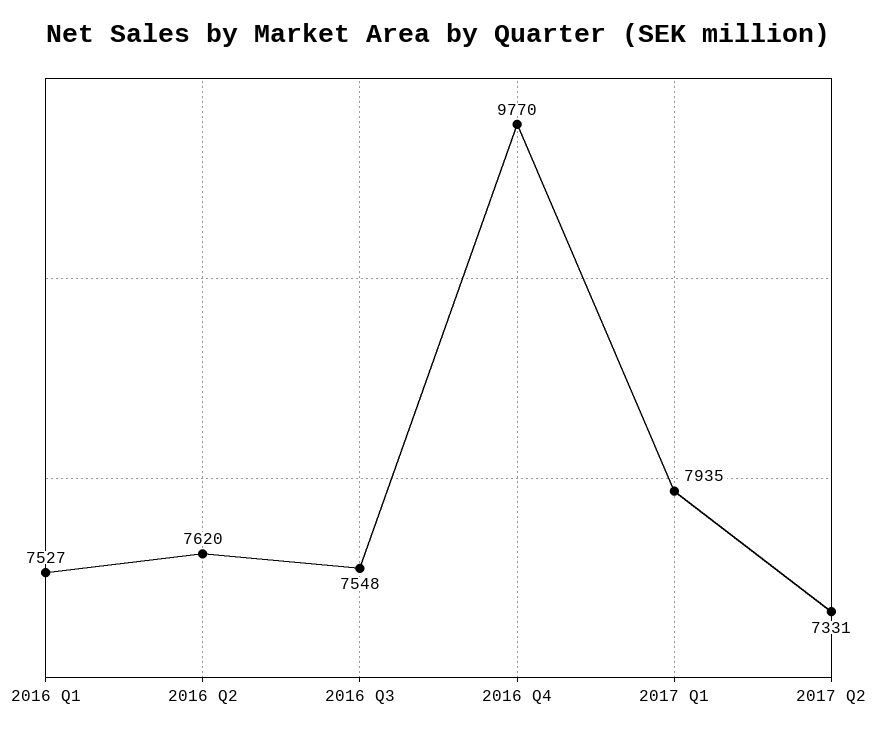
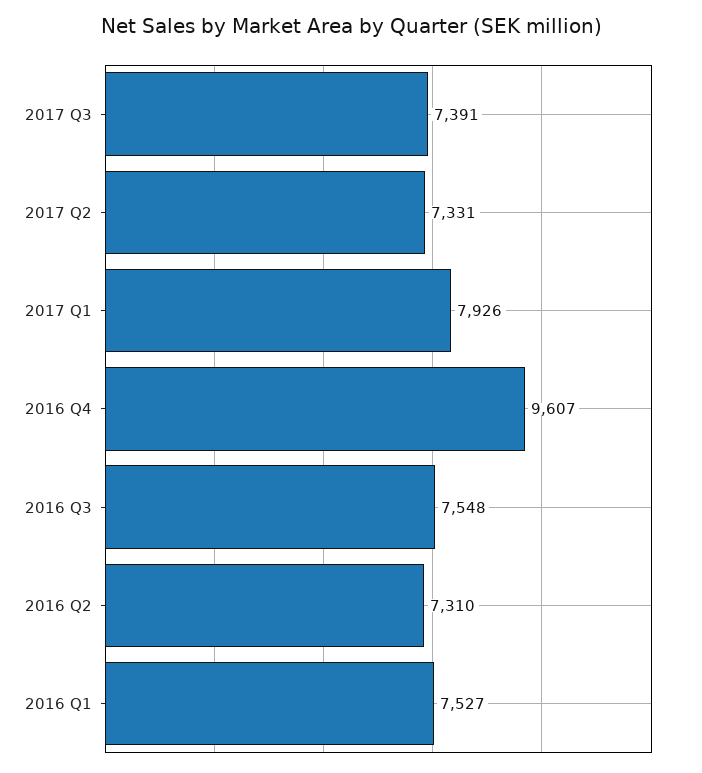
2016 Q2: 7620 -> 7310
2016 Q4: 9770 -> 9607
2017 Q1: 7935 -> 7926
2017 Q3: none -> 7391

